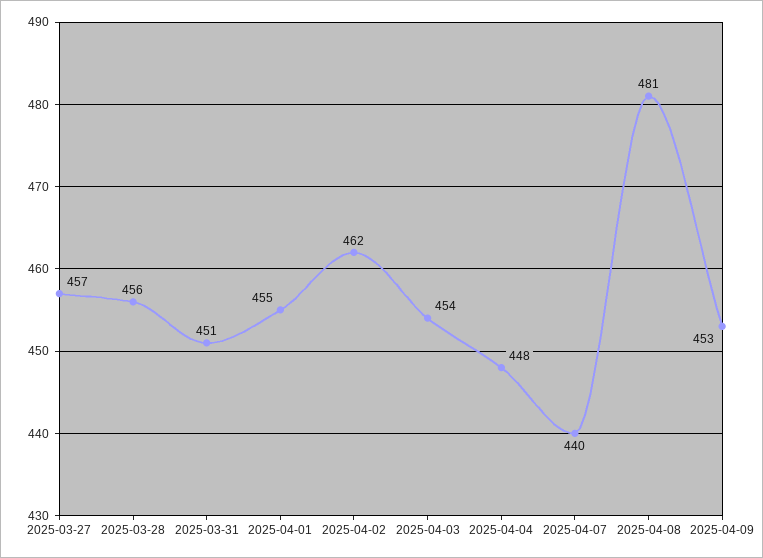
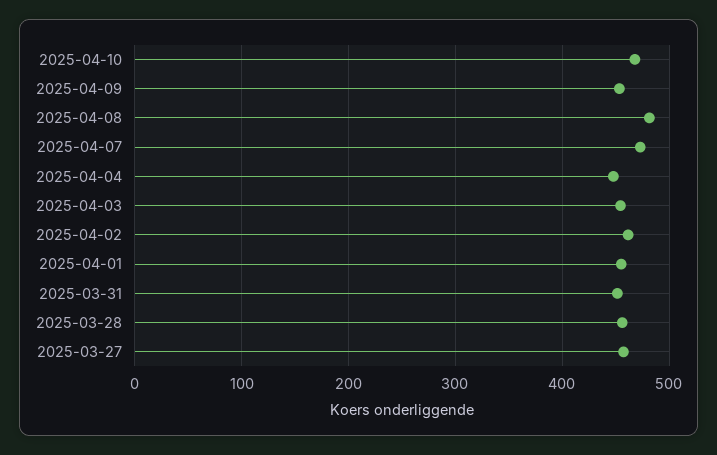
2025-04-07: 440 -> 470
2025-04-10: none -> 470

